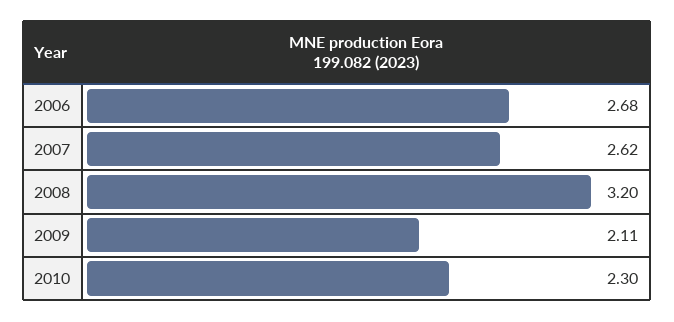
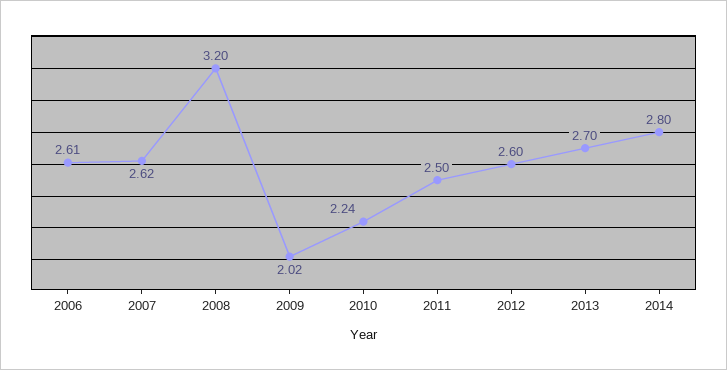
2006: 2.68 -> 2.61
2009: 2.11 -> 2.02
2010: 2.3 -> 2.24
2011: none -> 2.5
2012: none -> 2.6
2013: none -> 2.7
2014: none -> 2.8

